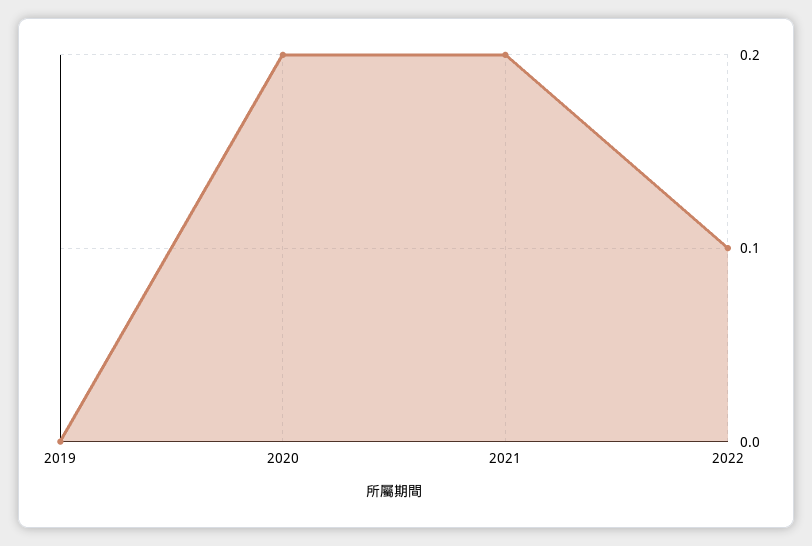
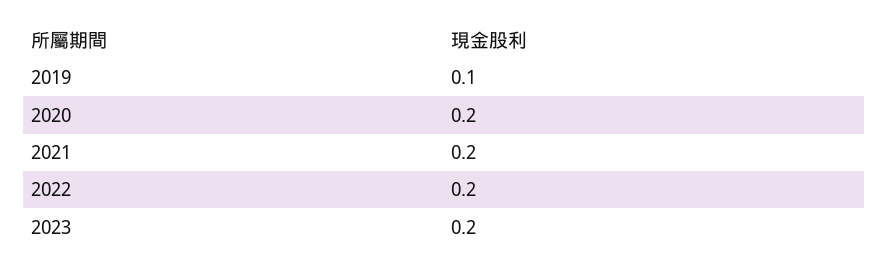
2019: 0 -> 0.1
2022: 0.1 -> 0.2
2023: none -> 0.2

